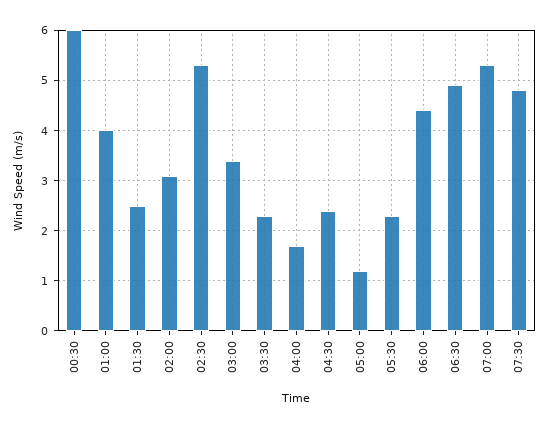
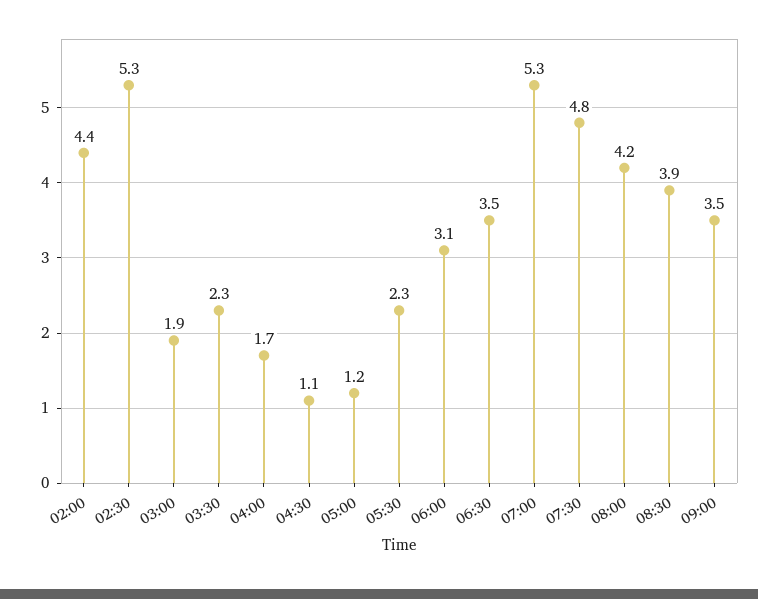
00:30: 6 -> none
01:00: 4 -> none
01:30: 2.5 -> none
02:00: 3 -> 4.4
03:00: 3.5 -> 1.9
04:30: 2.5 -> 1.1
06:00: 4.5 -> 3.1
06:30: 5 -> 3.5
08:00: none -> 4.2
08:30: none -> 3.9
09:00: none -> 3.5

